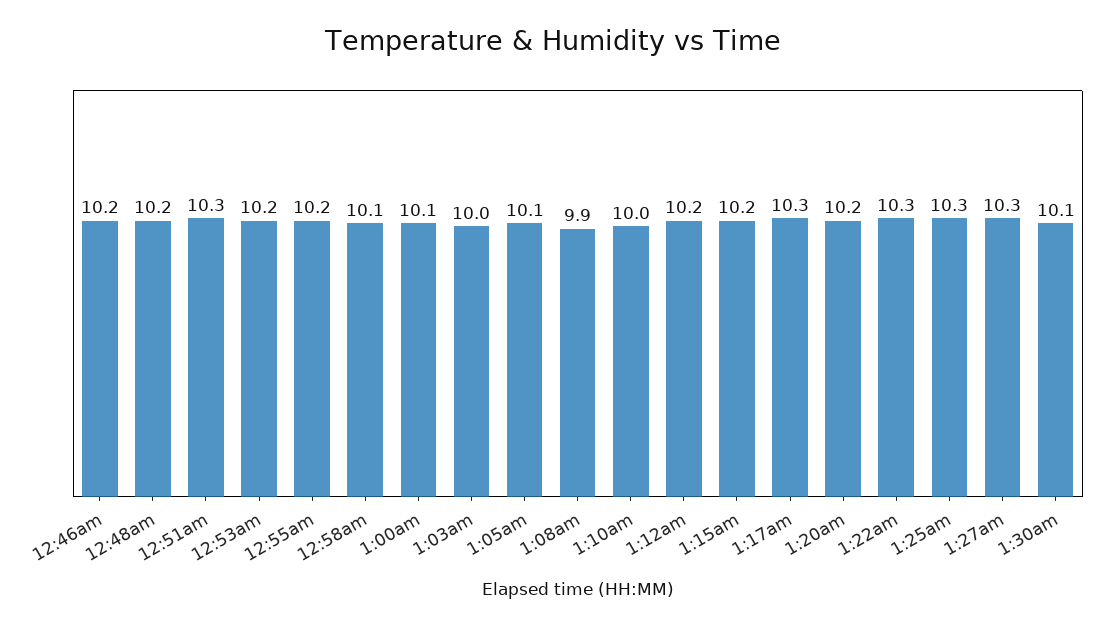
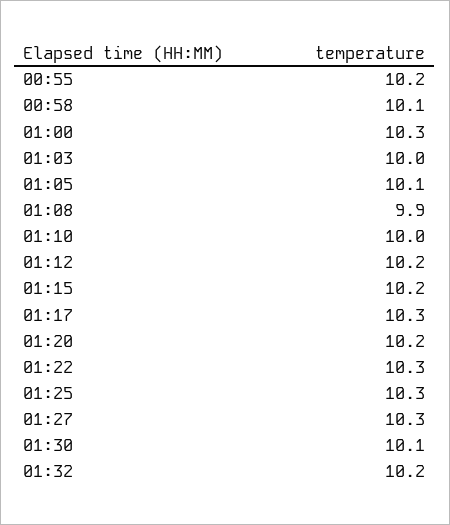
12:46am: 10.2 -> none
12:48am: 10.2 -> none
12:51am: 10.3 -> none
12:53am: 10.2 -> none
1:00am: 10.1 -> 10.3
01:32: none -> 10.2

